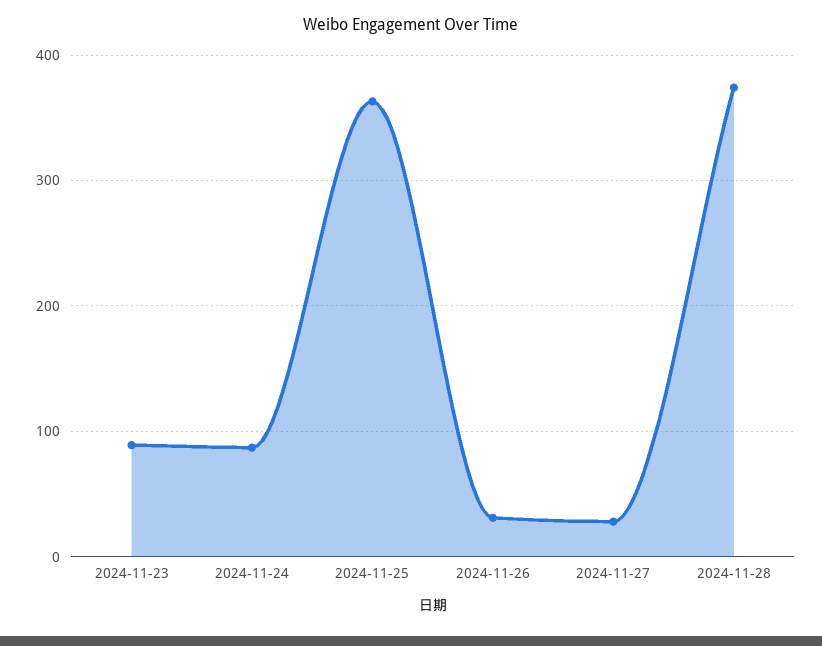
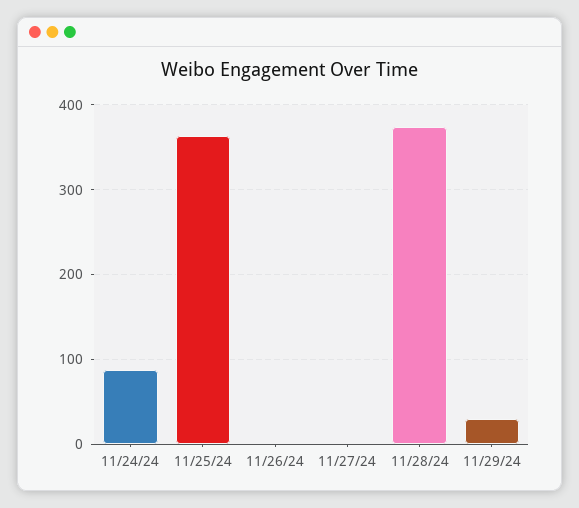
2024-11-23: 90 -> none
2024-11-26: 30 -> 0
2024-11-27: 30 -> 0
11/29/24: none -> 30

